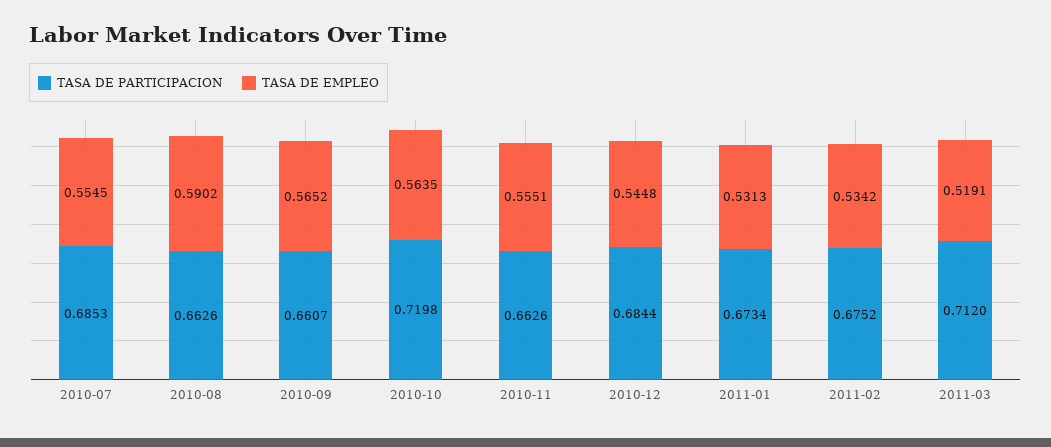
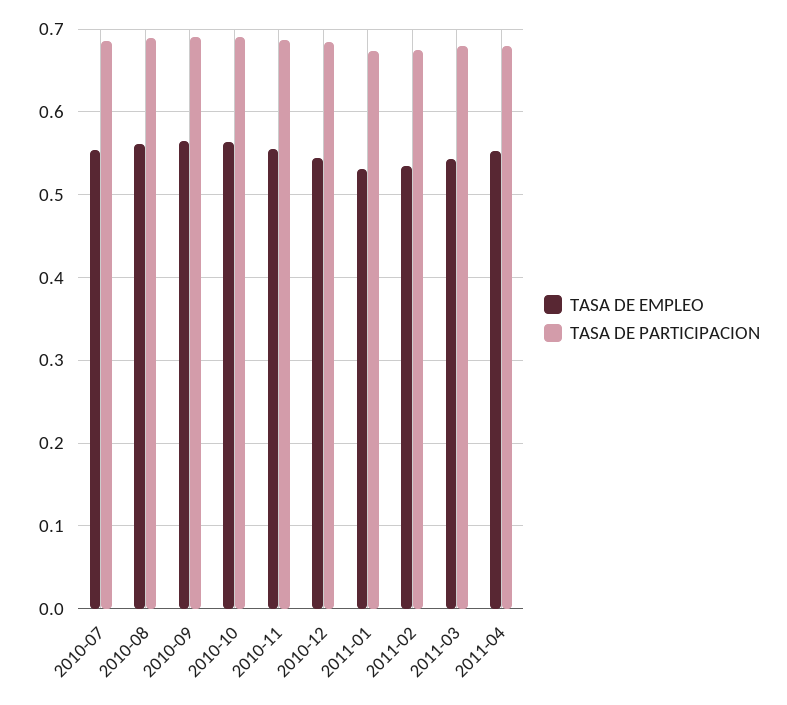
TASA DE PARTICIPACION, 2010-08: 0.6626 -> 0.69
TASA DE EMPLEO, 2010-08: 0.5902 -> 0.56
TASA DE PARTICIPACION, 2010-09: 0.6607 -> 0.69
TASA DE PARTICIPACION, 2010-10: 0.7198 -> 0.69
TASA DE PARTICIPACION, 2010-11: 0.6626 -> 0.69
TASA DE PARTICIPACION, 2011-03: 0.712 -> 0.68
TASA DE EMPLEO, 2011-03: 0.5191 -> 0.54
TASA DE EMPLEO, 2011-04: none -> 0.55
TASA DE PARTICIPACION, 2011-04: none -> 0.68

